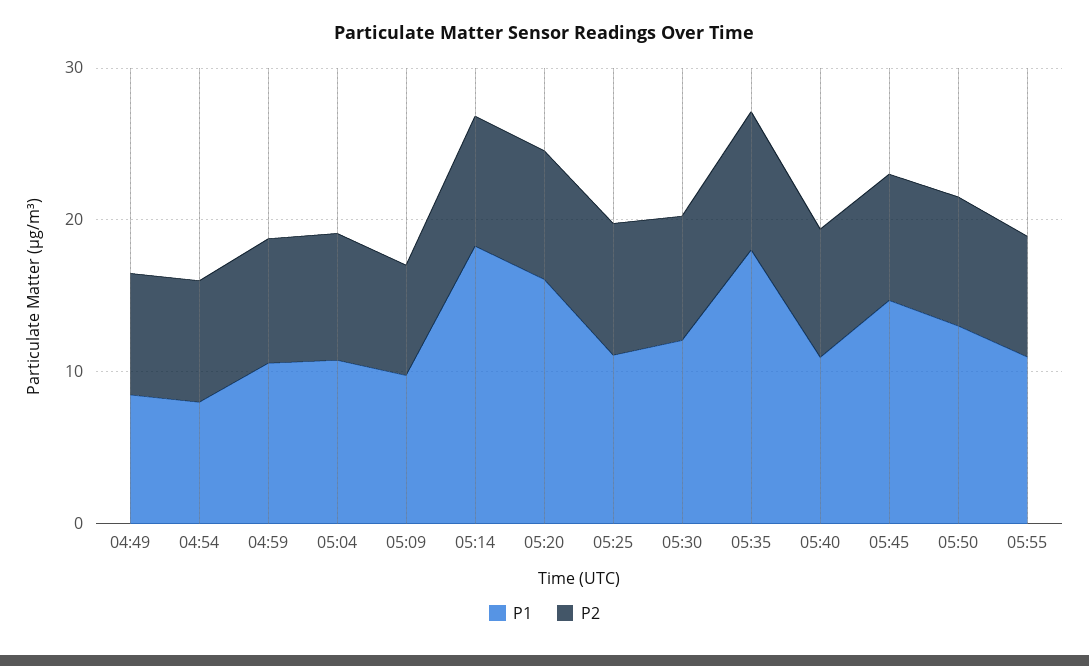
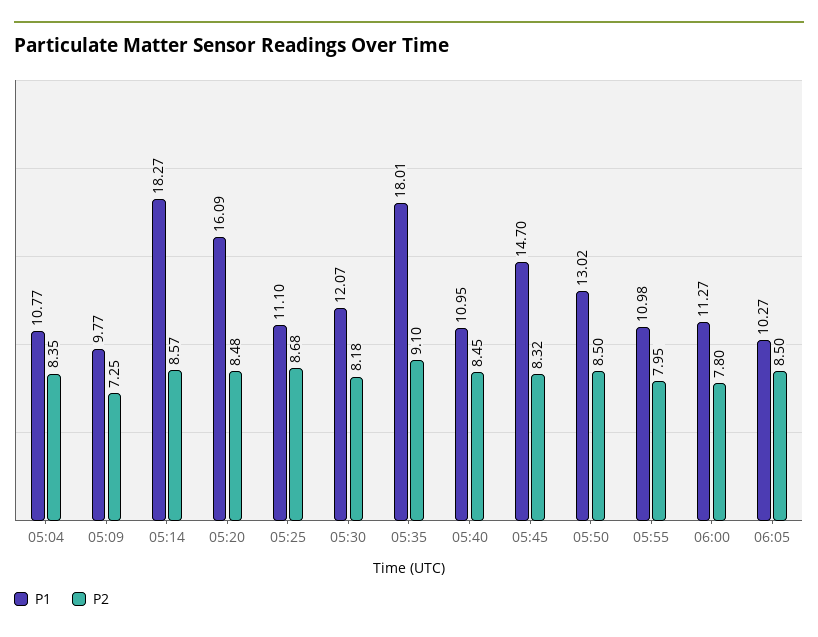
P1, 04:49: 8 -> none
P2, 04:49: 8 -> none
P1, 04:54: 8 -> none
P2, 04:54: 8 -> none
P1, 04:59: 10 -> none
P2, 04:59: 8 -> none
P1, 06:00: none -> 11.27
P2, 06:00: none -> 7.8
P1, 06:05: none -> 10.27
P2, 06:05: none -> 8.5

